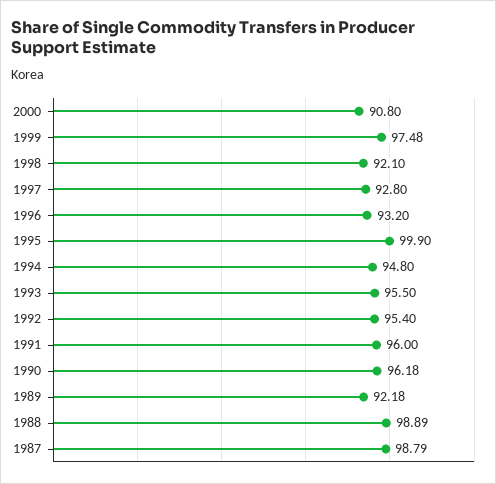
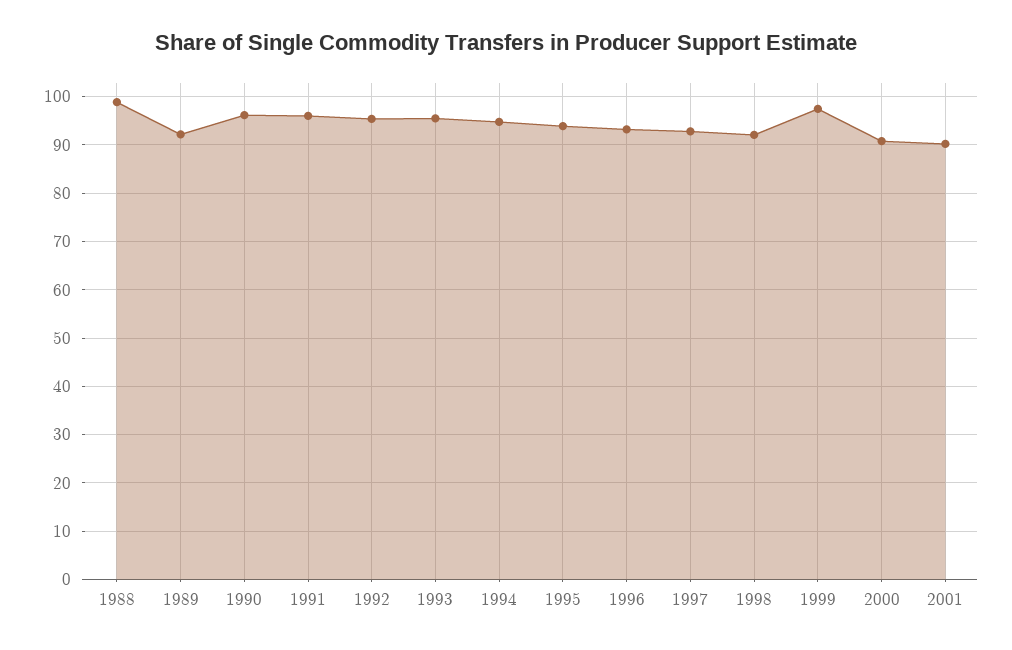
1995: 99.9 -> 94
1987: 98.79 -> none
2001: none -> 90

